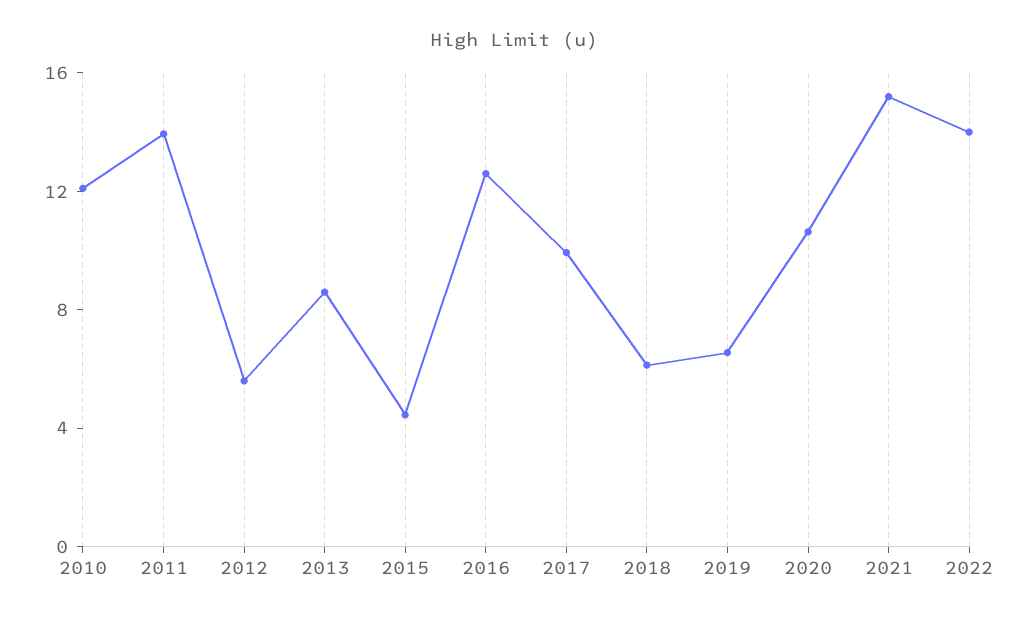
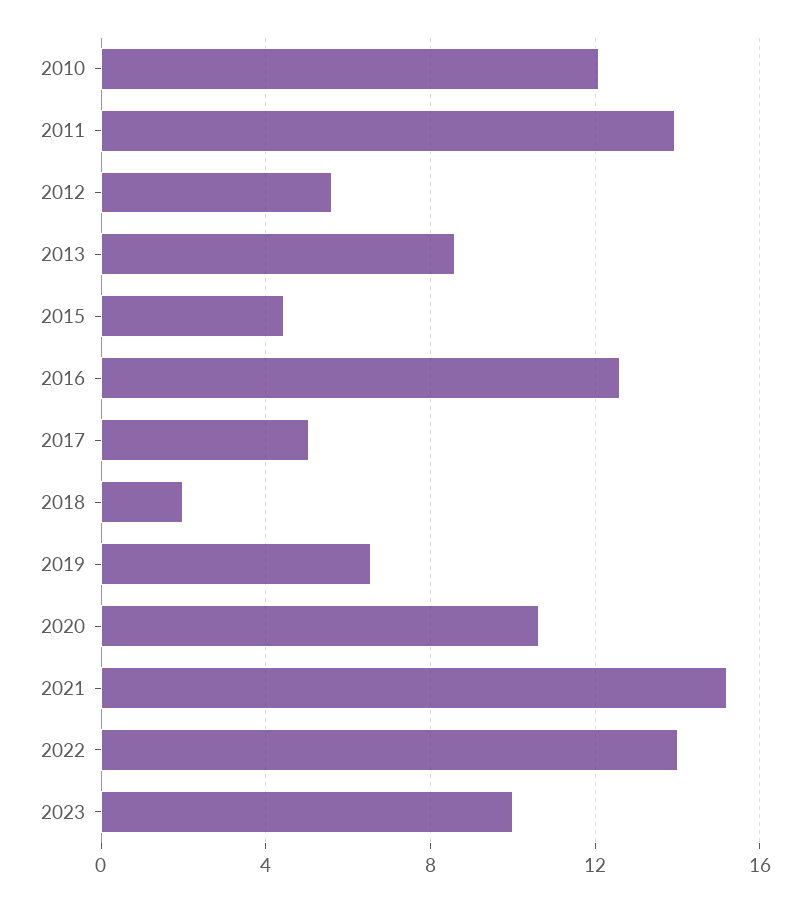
2017: 10 -> 5
2018: 6 -> 2
2023: none -> 10

